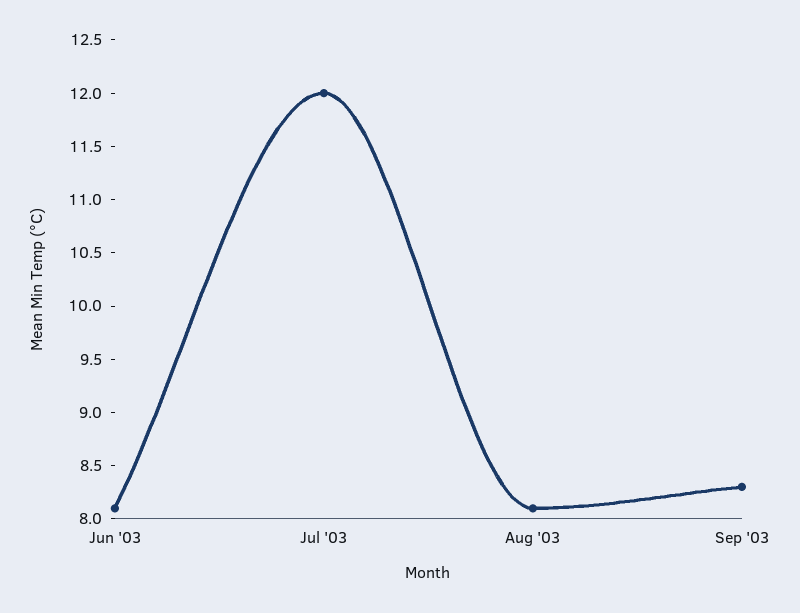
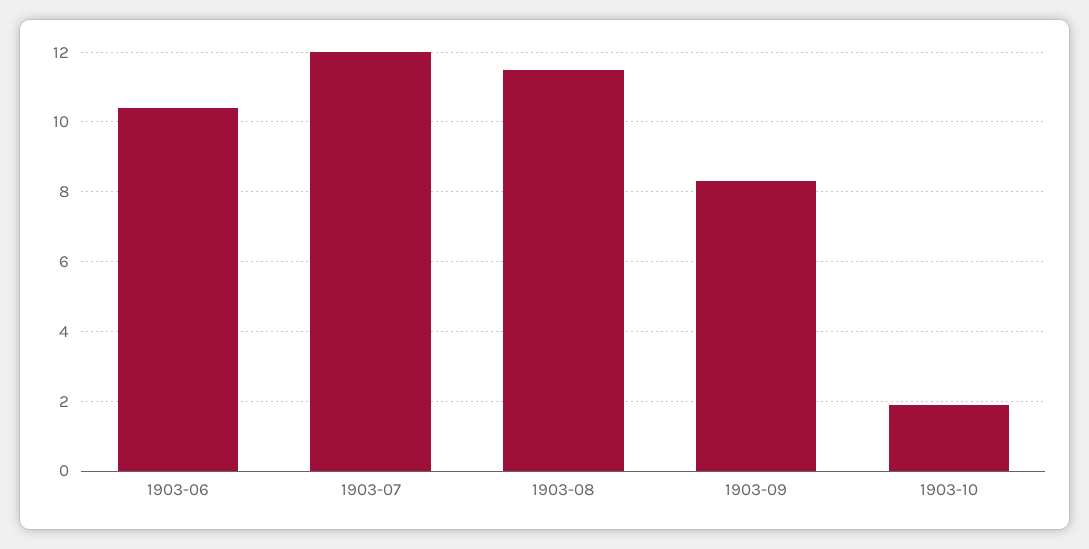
Jun '03: 8.1 -> 10.5
Aug '03: 8.1 -> 11.5
1903-10: none -> 2

